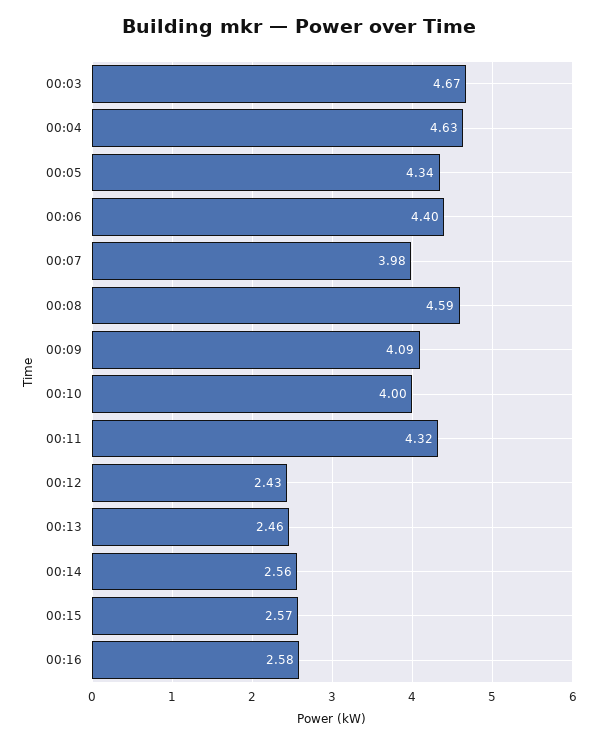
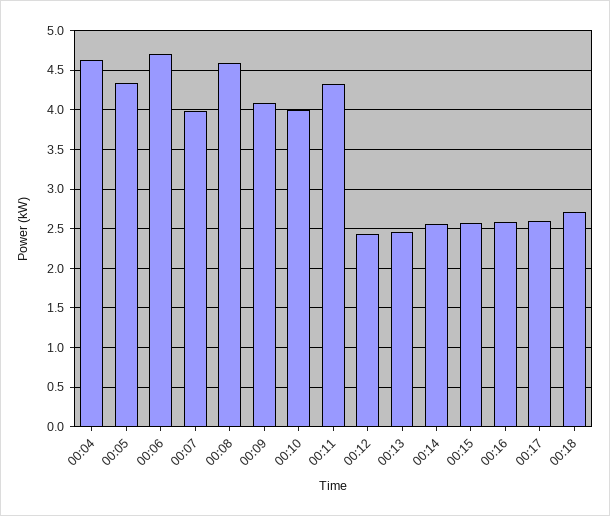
00:03: 4.67 -> none
00:06: 4.4 -> 4.7
00:17: none -> 2.6
00:18: none -> 2.7

